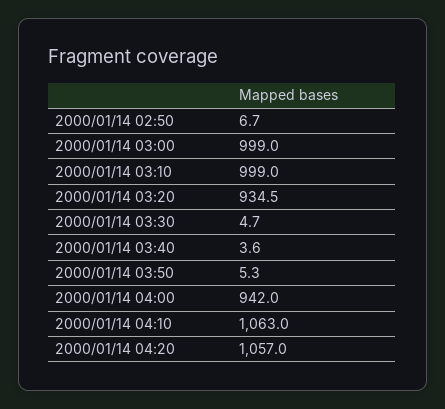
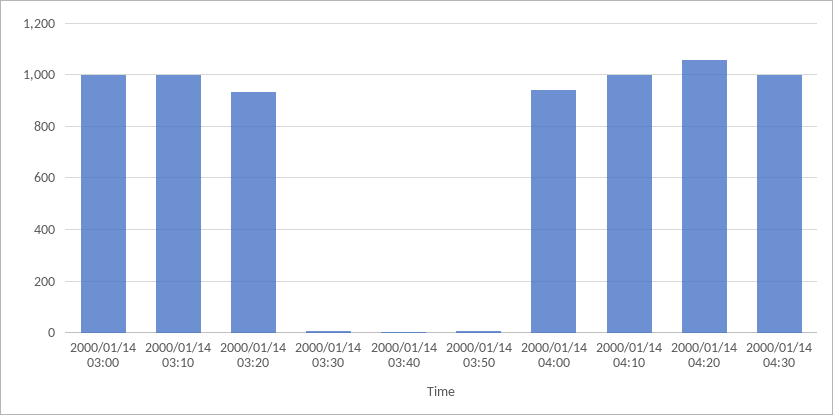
2000/01/14 02:50: 6.7 -> none
2000/01/14 04:10: 1063 -> 1000
2000/01/14 04:30: none -> 1000

